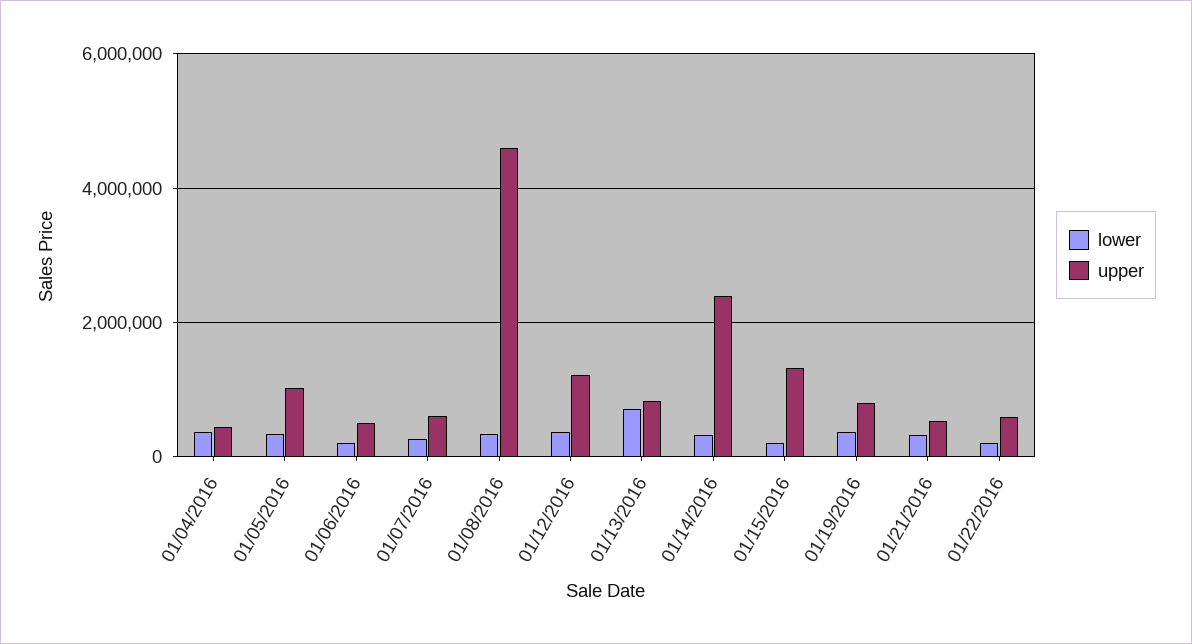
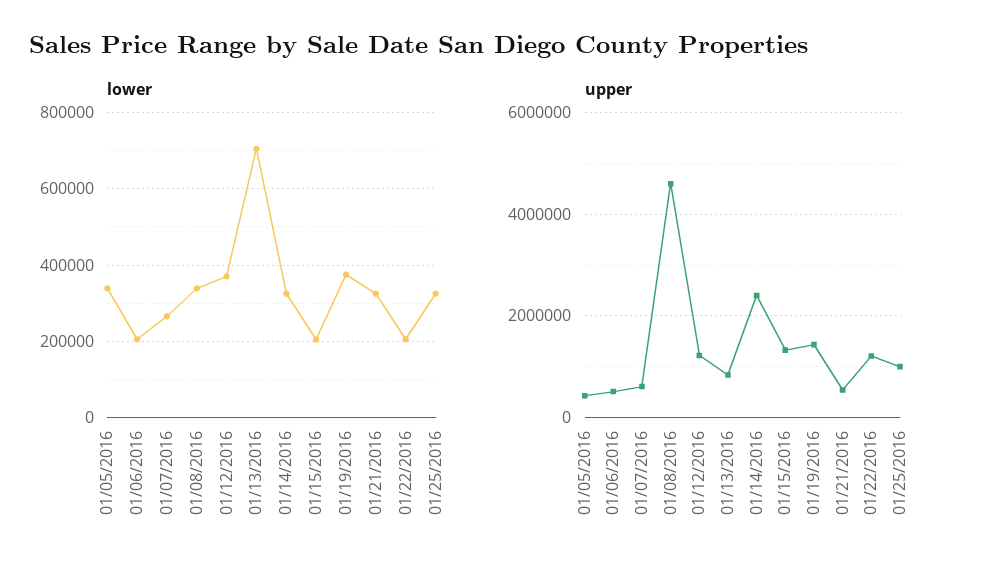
lower, 01/04/2016: 400000 -> none
upper, 01/04/2016: 400000 -> none
upper, 01/05/2016: 1000000 -> 400000
upper, 01/19/2016: 800000 -> 1400000
upper, 01/22/2016: 600000 -> 1200000
lower, 01/25/2016: none -> 320000
upper, 01/25/2016: none -> 1000000

